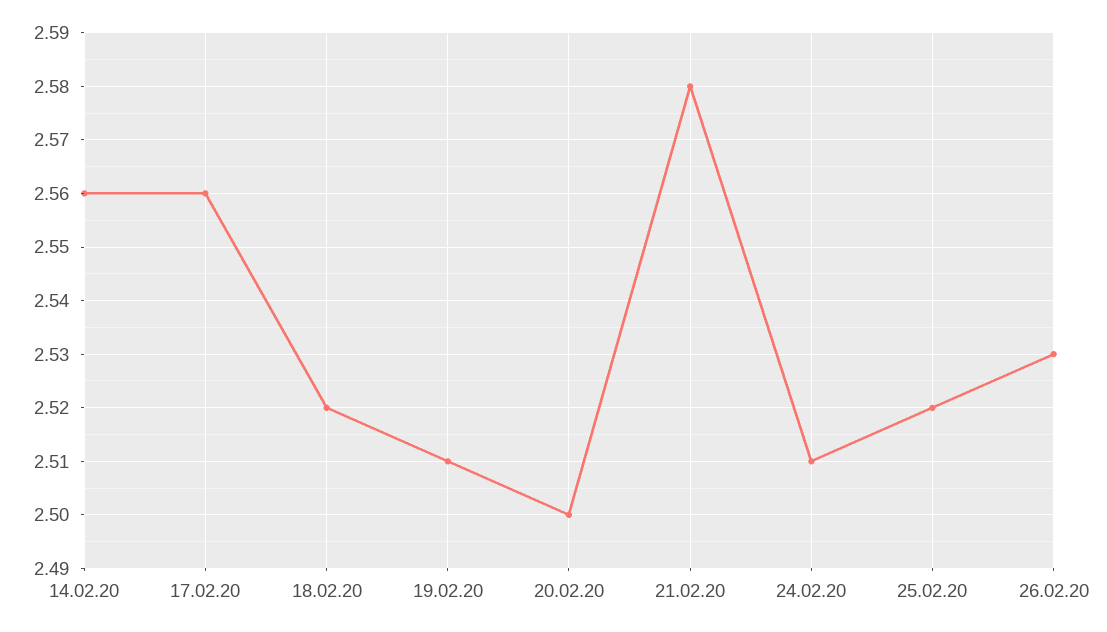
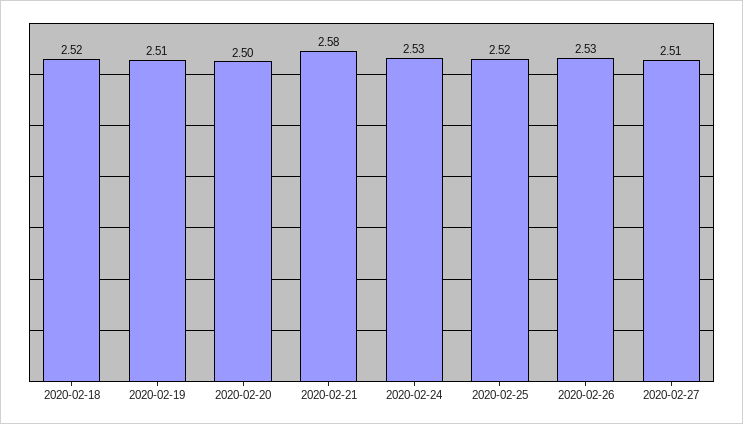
14.02.20: 2.56 -> none
17.02.20: 2.56 -> none
24.02.20: 2.51 -> 2.53
2020-02-27: none -> 2.51

